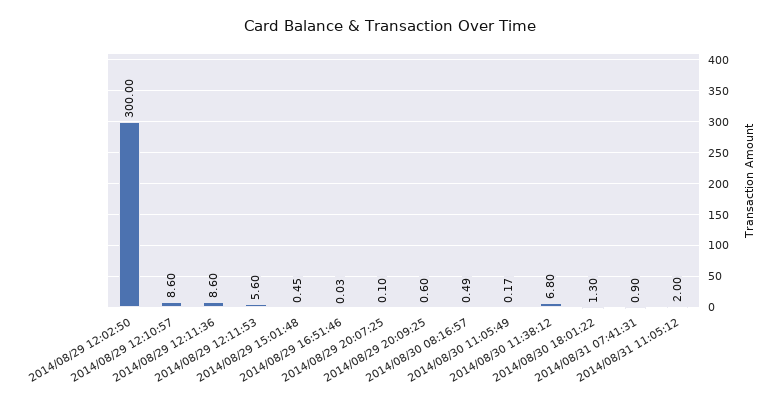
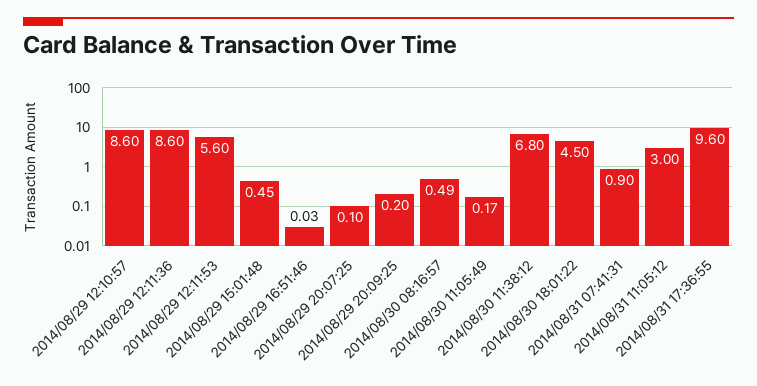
2014/08/29 12:02:50: 300 -> none
2014/08/29 20:09:25: 0.6 -> 0.2
2014/08/30 18:01:22: 1.3 -> 4.5
2014/08/31 11:05:12: 2 -> 3
2014/08/31 17:36:55: none -> 9.6

